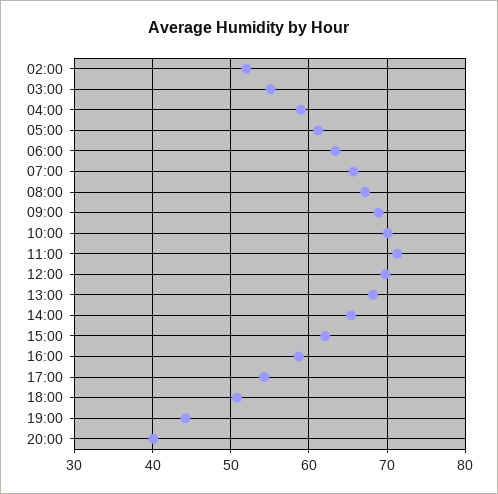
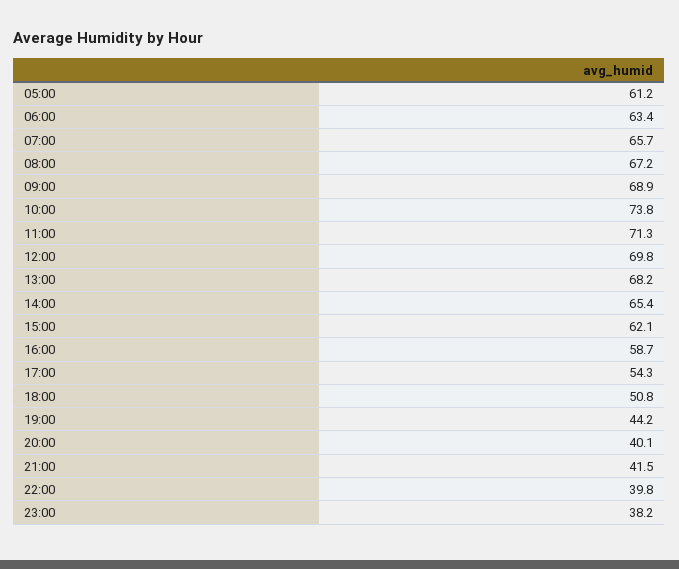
02:00: 52 -> none
03:00: 55 -> none
04:00: 59 -> none
10:00: 70 -> 73.8
21:00: none -> 41.5
22:00: none -> 39.8
23:00: none -> 38.2

